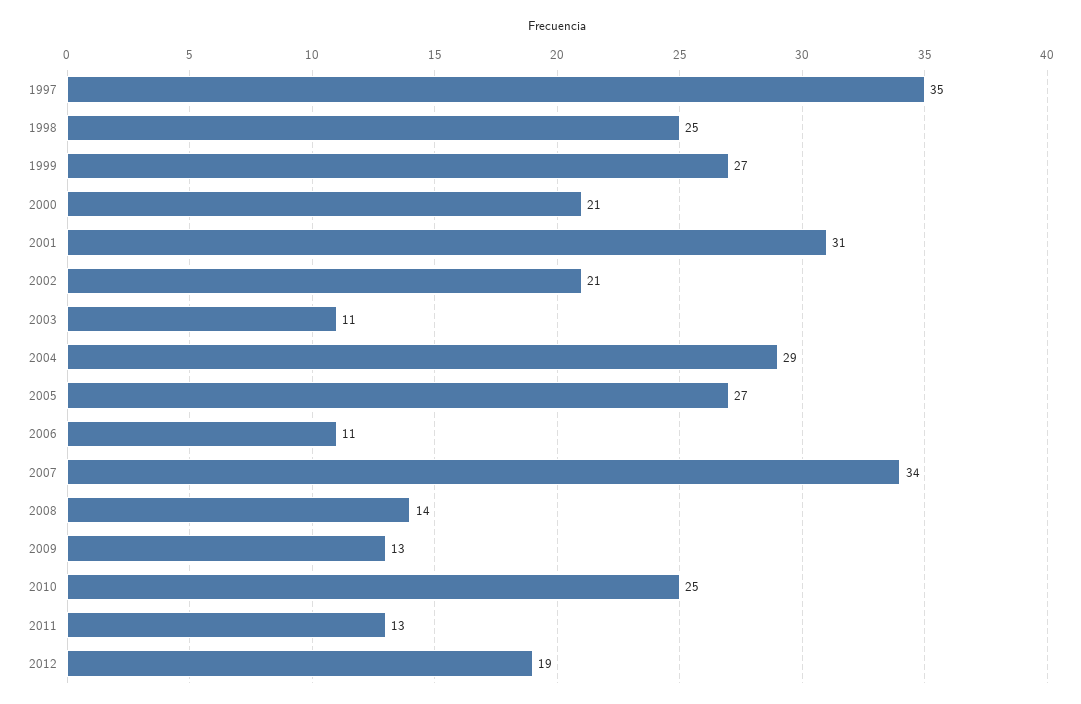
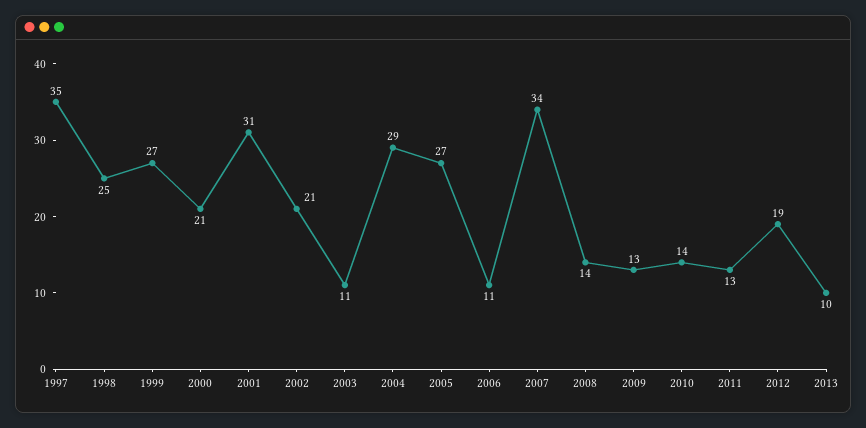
2010: 25 -> 14
2013: none -> 10

